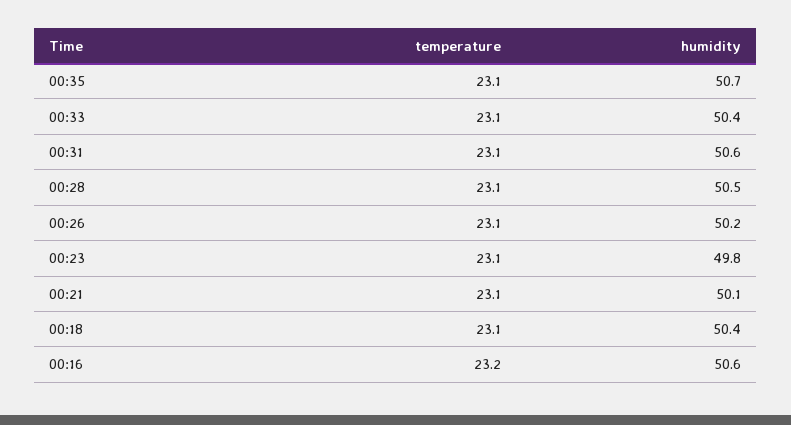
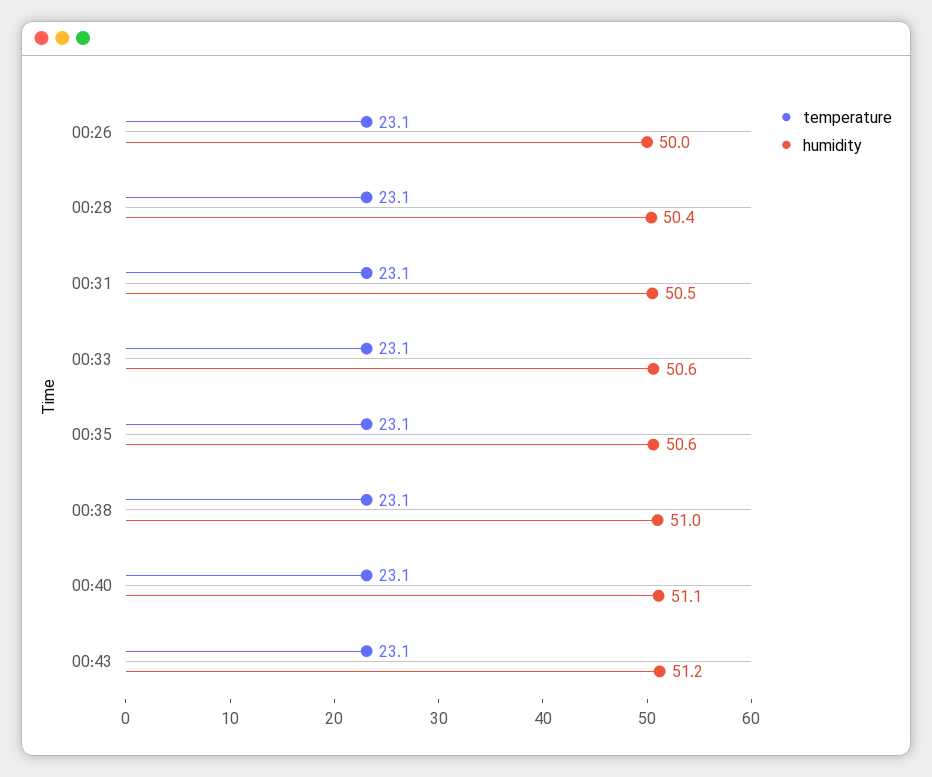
humidity, 00:35: 50.7 -> 50.6
humidity, 00:33: 50.4 -> 50.6
humidity, 00:31: 50.6 -> 50.5
humidity, 00:28: 50.5 -> 50.4
humidity, 00:26: 50.2 -> 50
temperature, 00:23: 23.1 -> none
humidity, 00:23: 49.8 -> none
temperature, 00:21: 23.1 -> none
humidity, 00:21: 50.1 -> none
temperature, 00:18: 23.1 -> none
humidity, 00:18: 50.4 -> none
temperature, 00:16: 23.2 -> none
humidity, 00:16: 50.6 -> none
temperature, 00:38: none -> 23.1
humidity, 00:38: none -> 51
temperature, 00:40: none -> 23.1
humidity, 00:40: none -> 51.1
temperature, 00:43: none -> 23.1
humidity, 00:43: none -> 51.2

